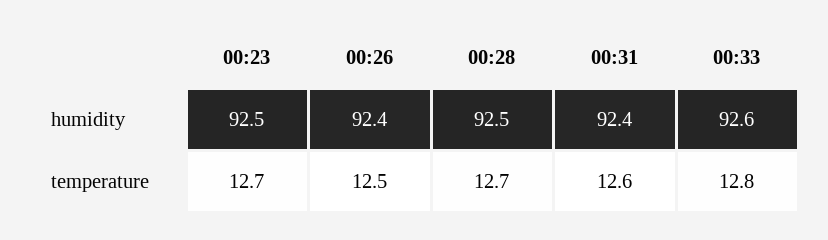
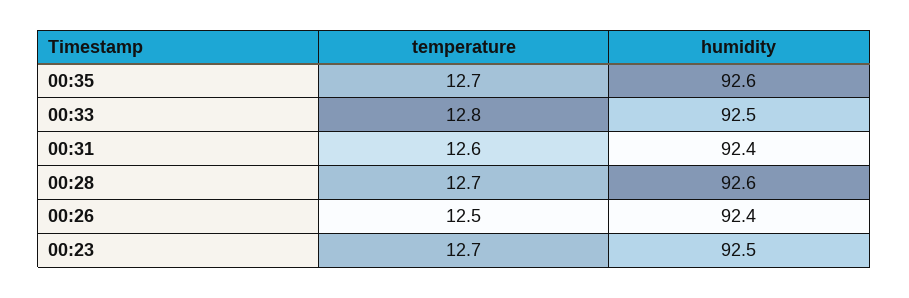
00:28, humidity: 92.5 -> 92.6
00:33, humidity: 92.6 -> 92.5
00:35, temperature: none -> 12.7
00:35, humidity: none -> 92.6

